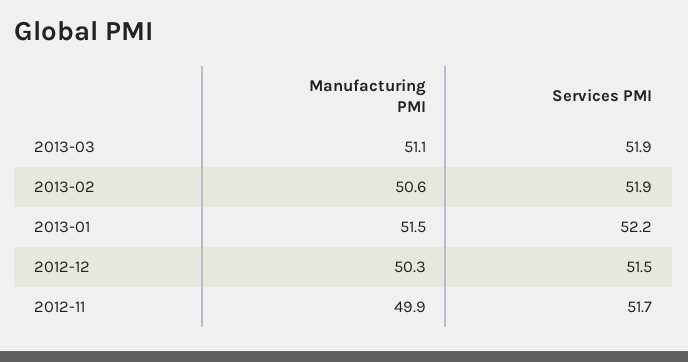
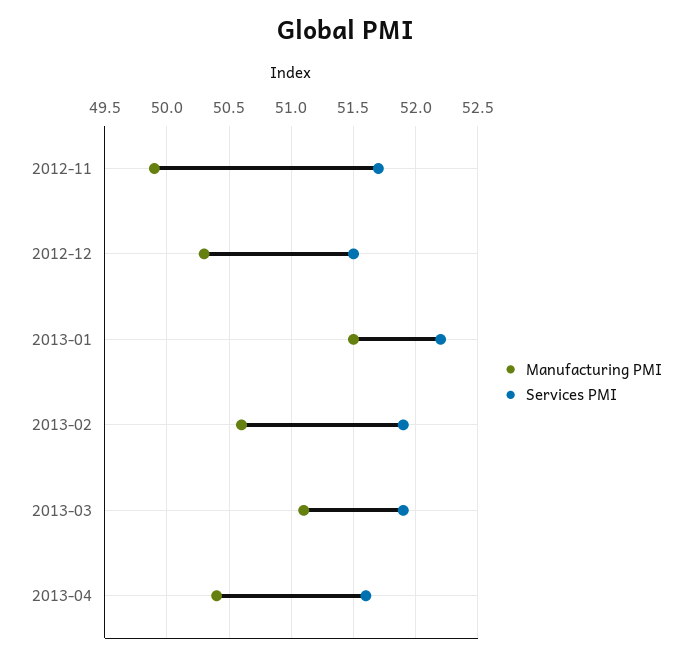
Manufacturing PMI, 2013-04: none -> 50.4
Services PMI, 2013-04: none -> 51.6

